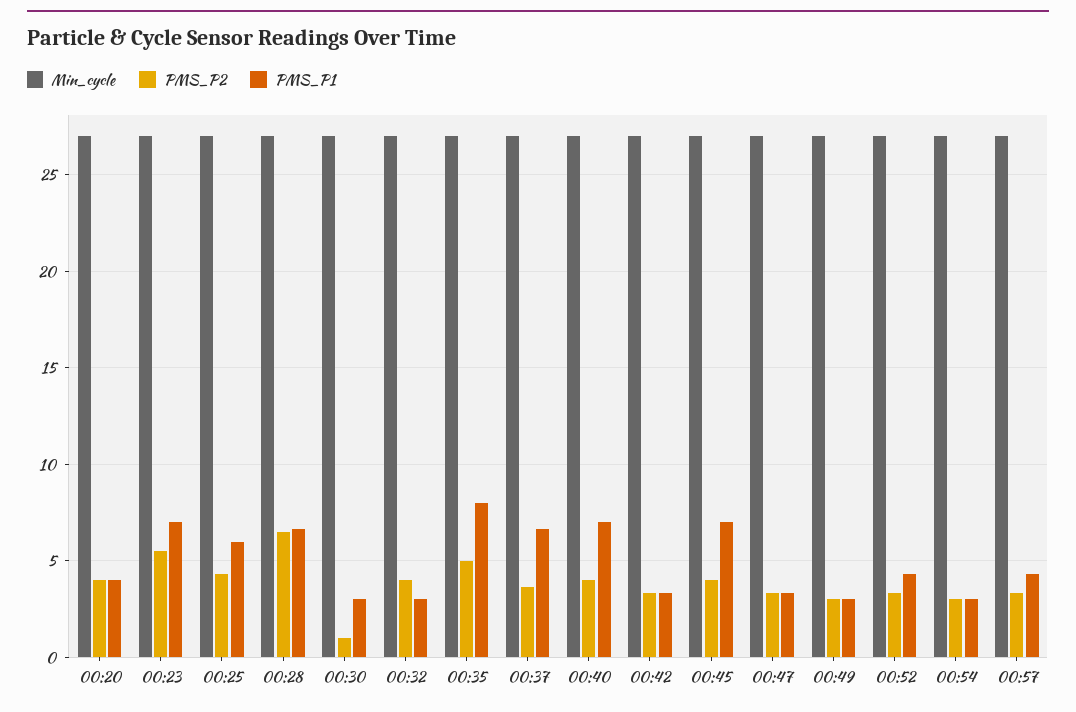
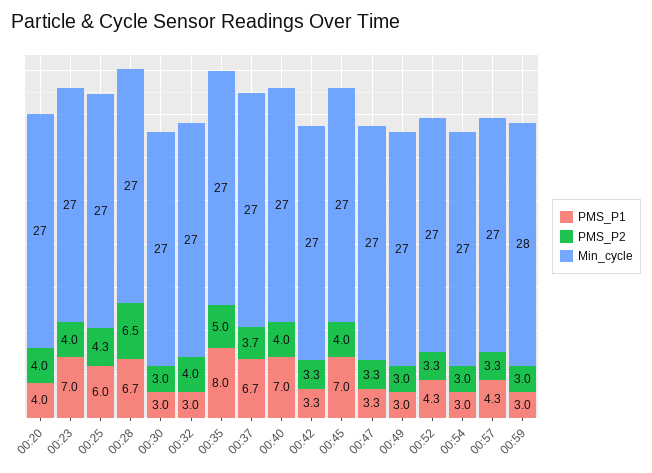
PMS_P2, 00:23: 5.5 -> 4
PMS_P2, 00:30: 1 -> 3
PMS_P1, 00:59: none -> 3
PMS_P2, 00:59: none -> 3
Min_cycle, 00:59: none -> 28

